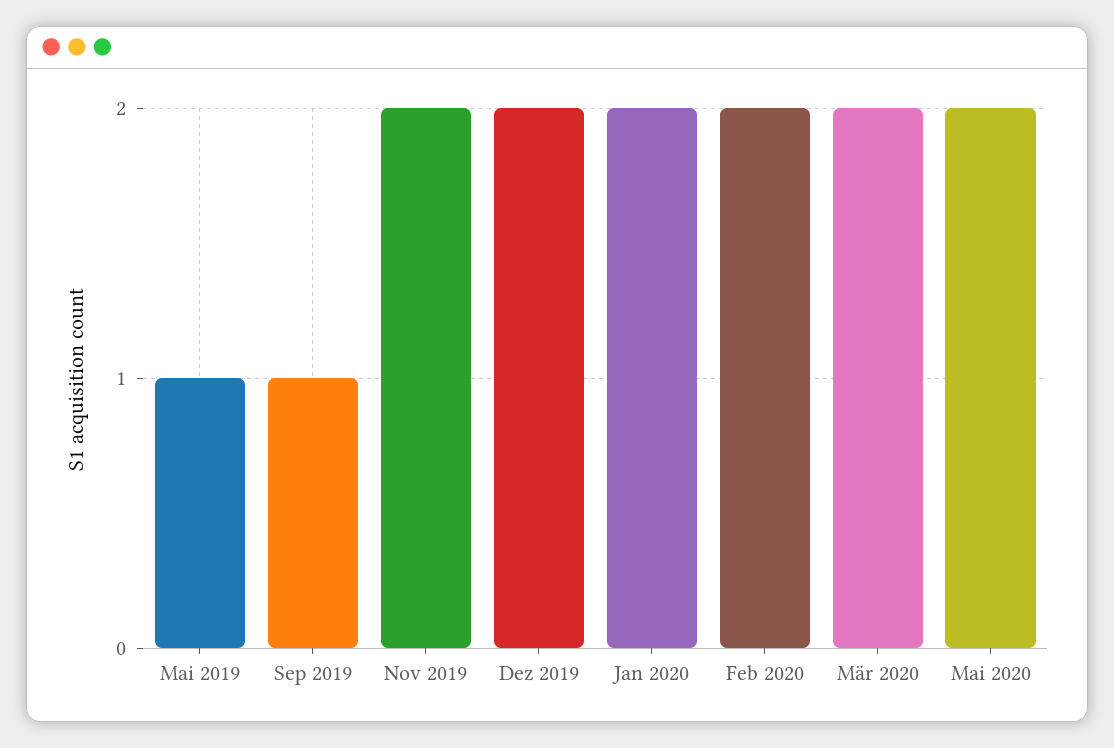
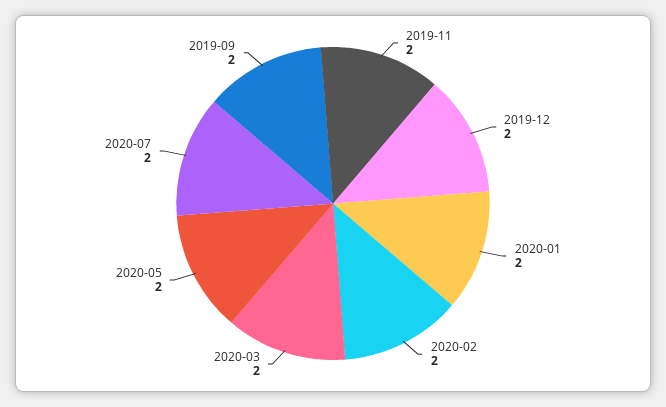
Mai 2019: 1 -> none
Sep 2019: 1 -> 2
2020-07: none -> 2

